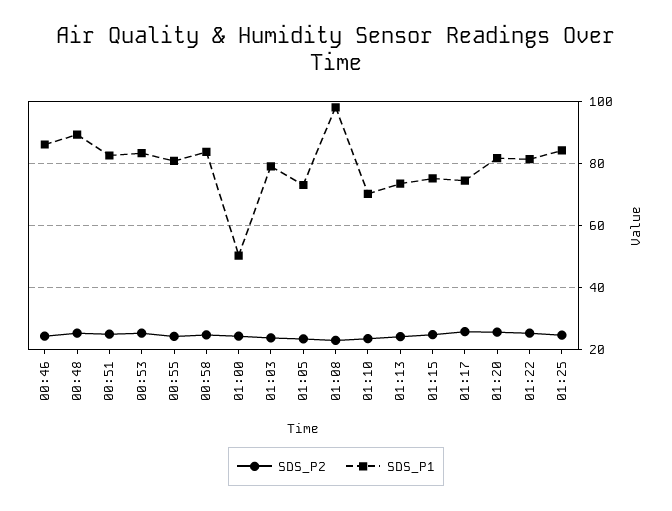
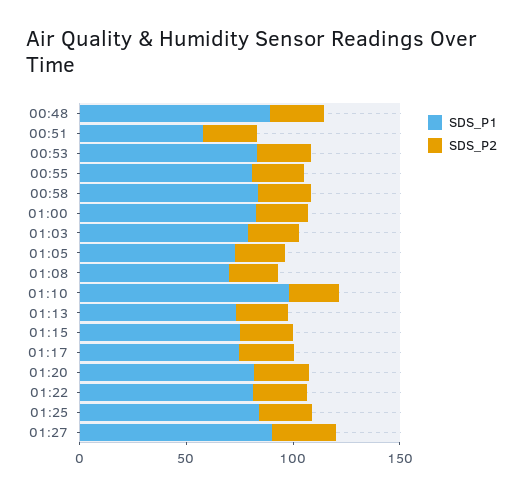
SDS_P2, 00:46: 24 -> none
SDS_P1, 00:46: 86 -> none
SDS_P1, 00:51: 82 -> 60
SDS_P1, 01:00: 50 -> 80
SDS_P1, 01:08: 98 -> 70
SDS_P1, 01:10: 70 -> 100
SDS_P1, 01:27: none -> 90
SDS_P2, 01:27: none -> 30

